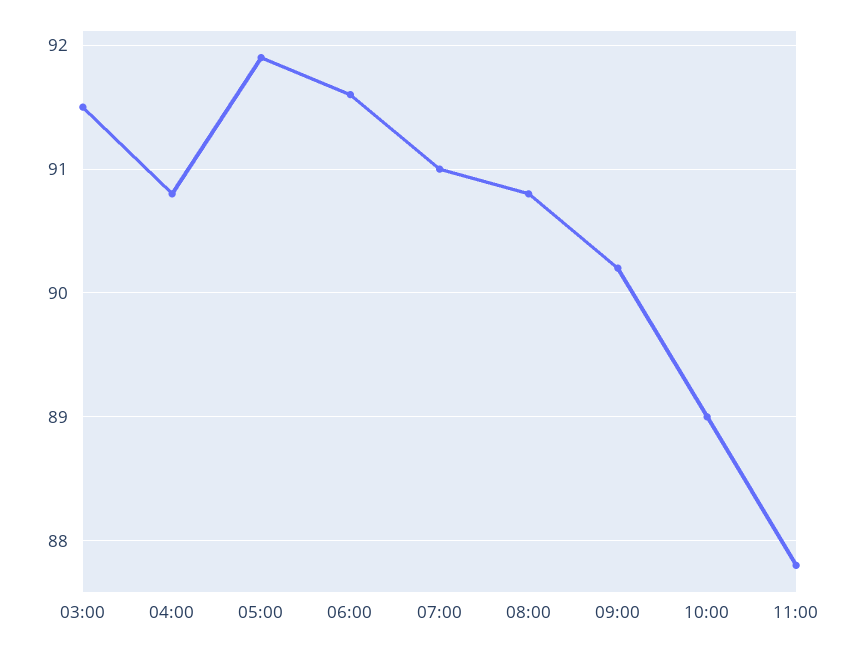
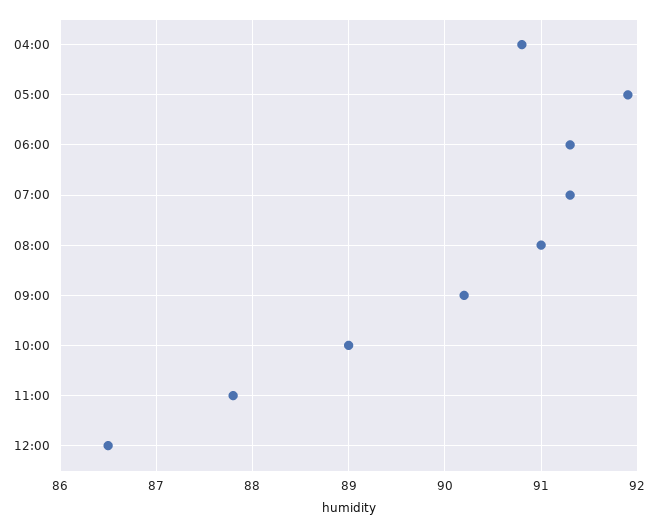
03:00: 91.5 -> none
06:00: 91.6 -> 91.3
07:00: 91 -> 91.3
08:00: 90.8 -> 91
12:00: none -> 86.5

